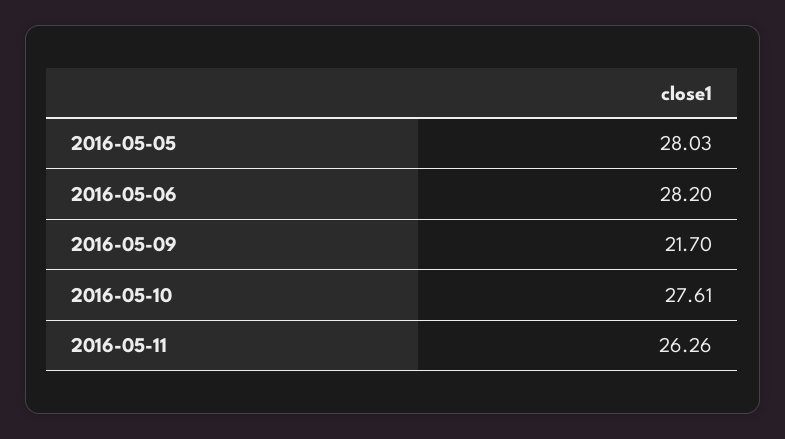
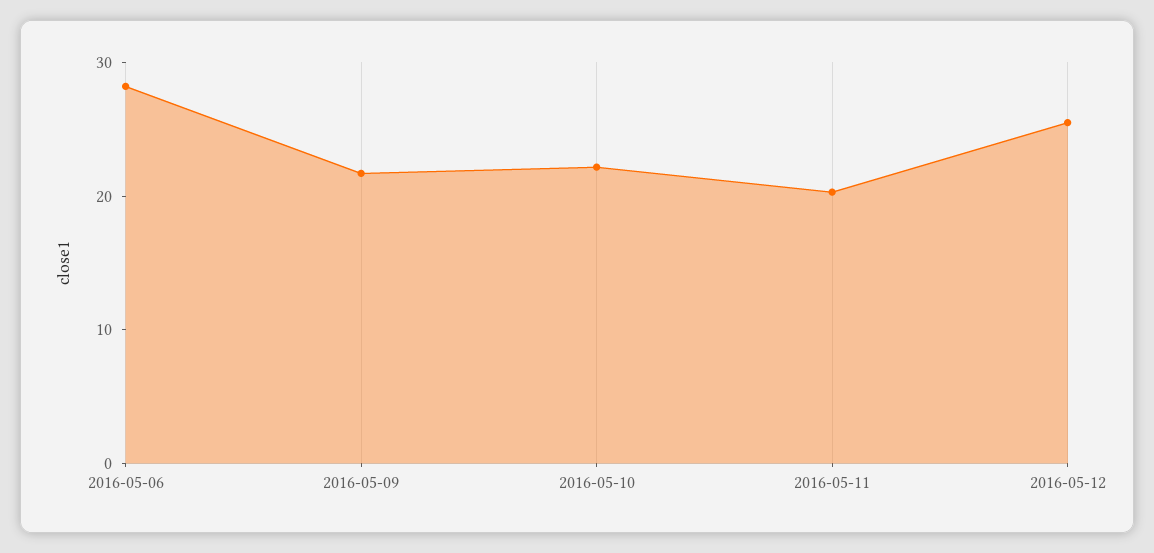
2016-05-05: 28.03 -> none
2016-05-10: 27.61 -> 22
2016-05-11: 26.26 -> 20
2016-05-12: none -> 26

